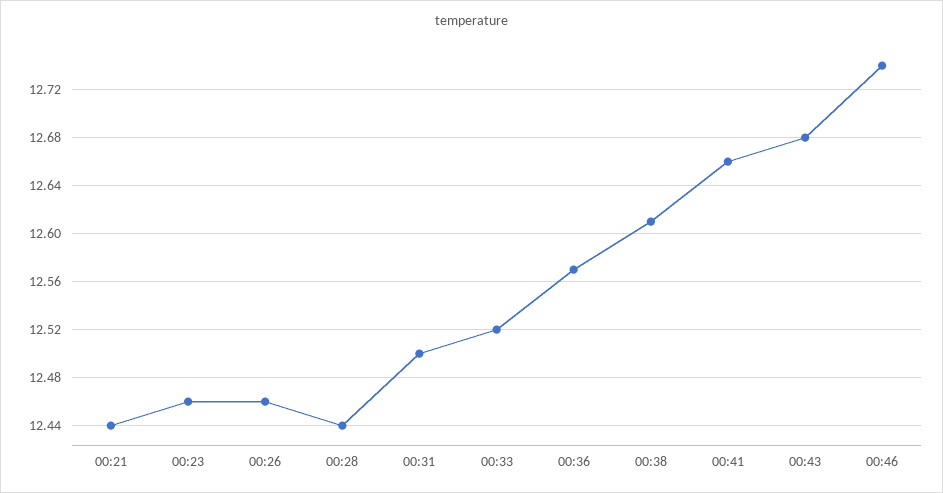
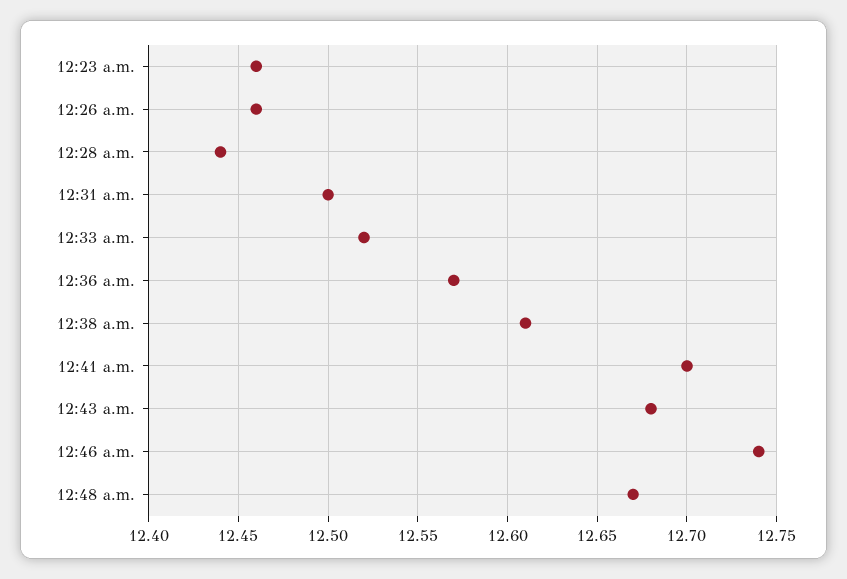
00:21: 12.44 -> none
00:41: 12.66 -> 12.7
12:48 a.m.: none -> 12.67

